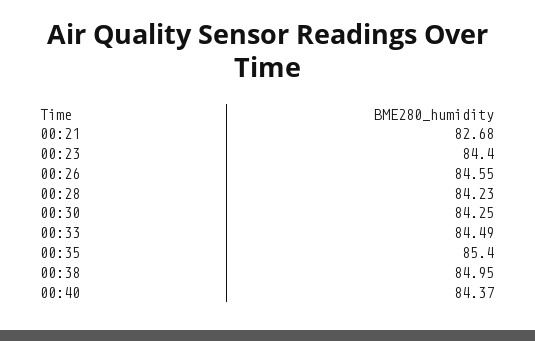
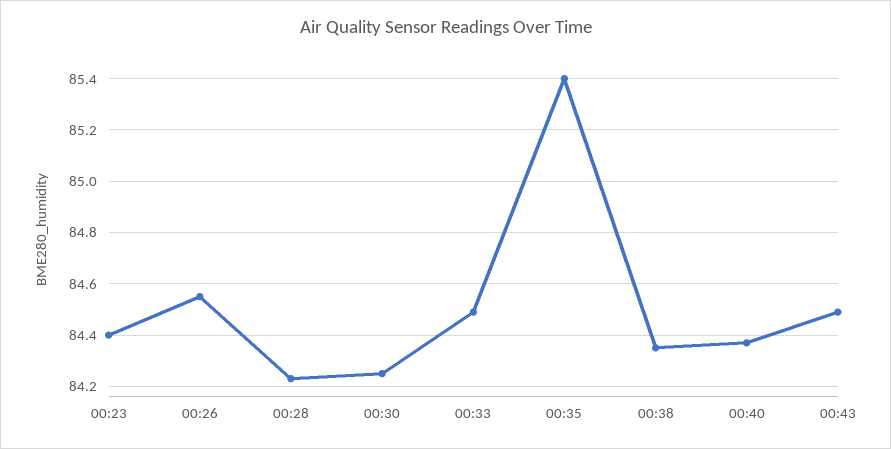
00:21: 82.68 -> none
00:38: 84.95 -> 84.35
00:43: none -> 84.5

